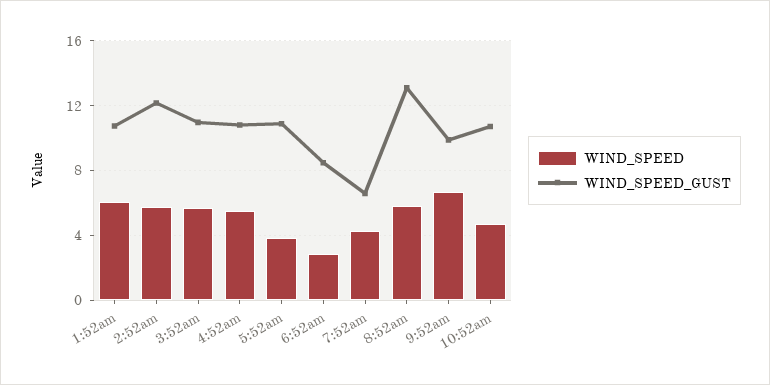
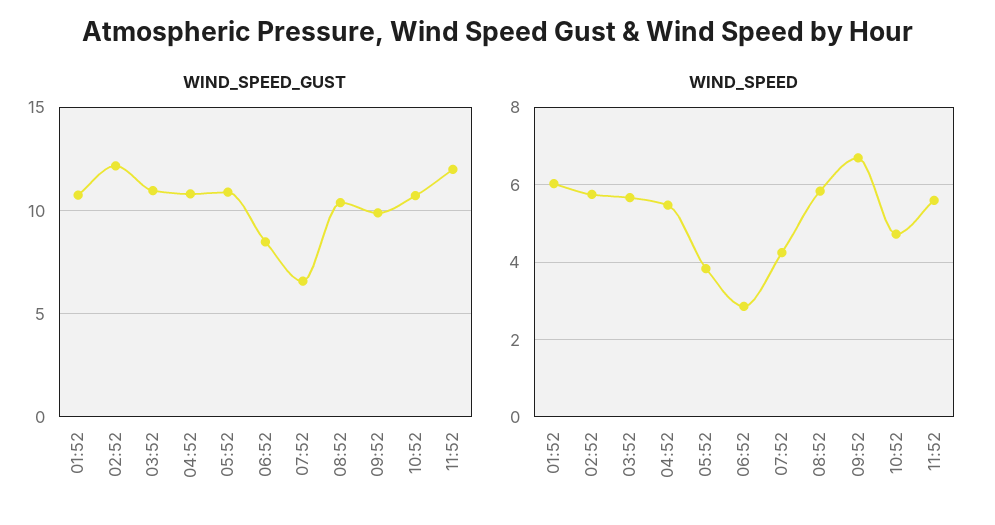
WIND_SPEED_GUST, 8:52am: 13 -> 10.5
WIND_SPEED_GUST, 11:52: none -> 12
WIND_SPEED, 11:52: none -> 5.6

